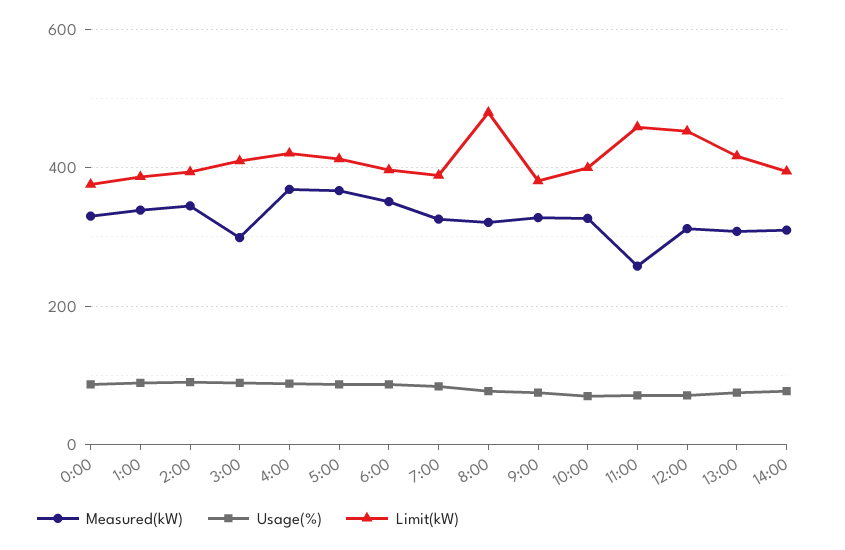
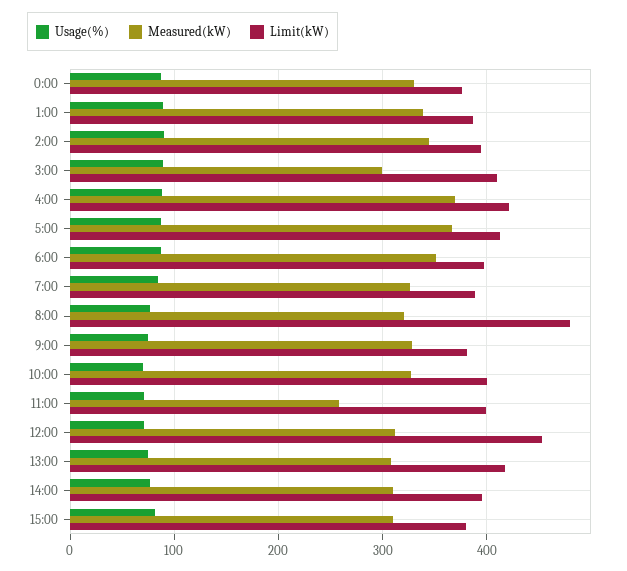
Limit(kW), 11:00: 460 -> 400
Usage(%), 15:00: none -> 80
Measured(kW), 15:00: none -> 310
Limit(kW), 15:00: none -> 380

